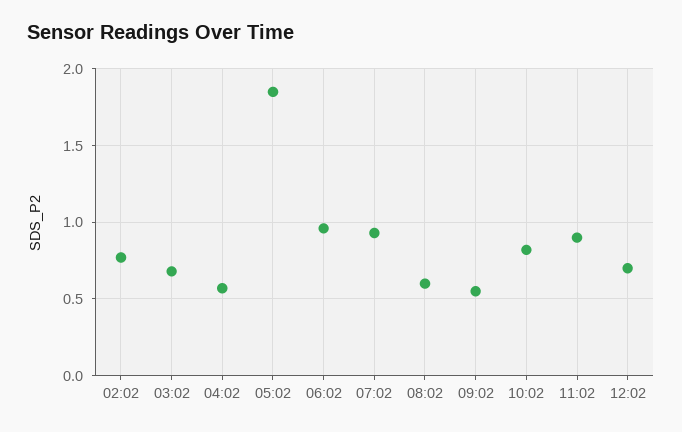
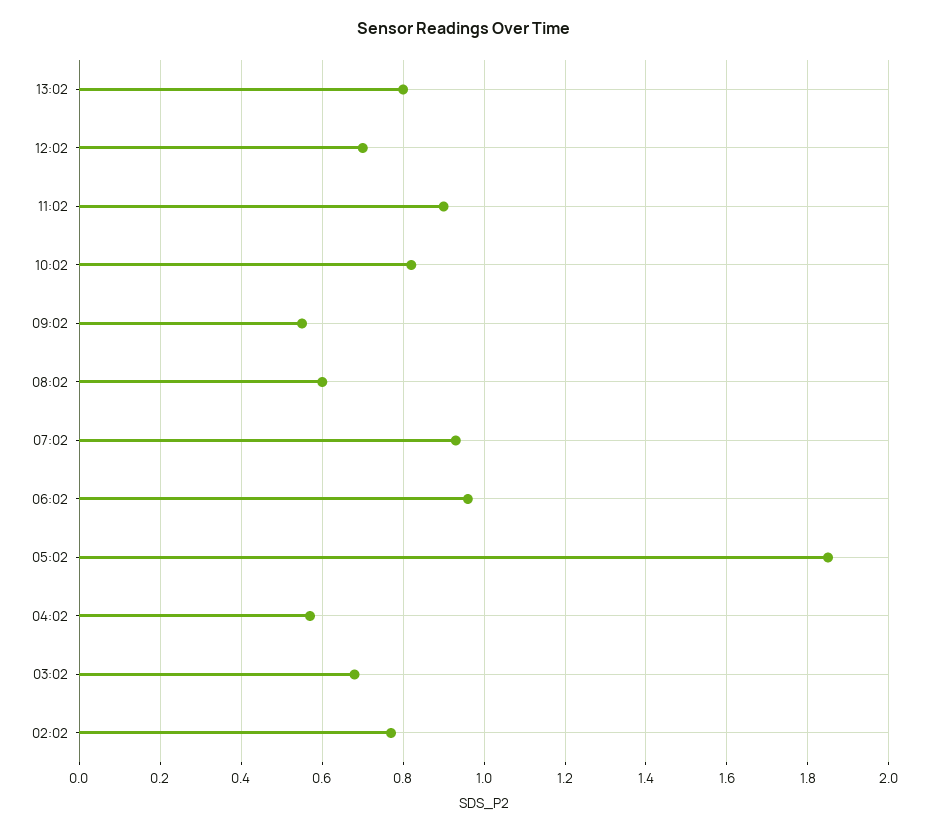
13:02: none -> 0.8

